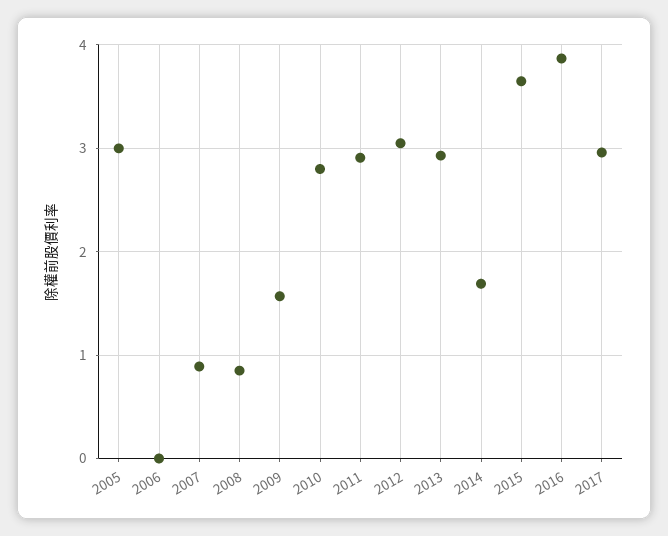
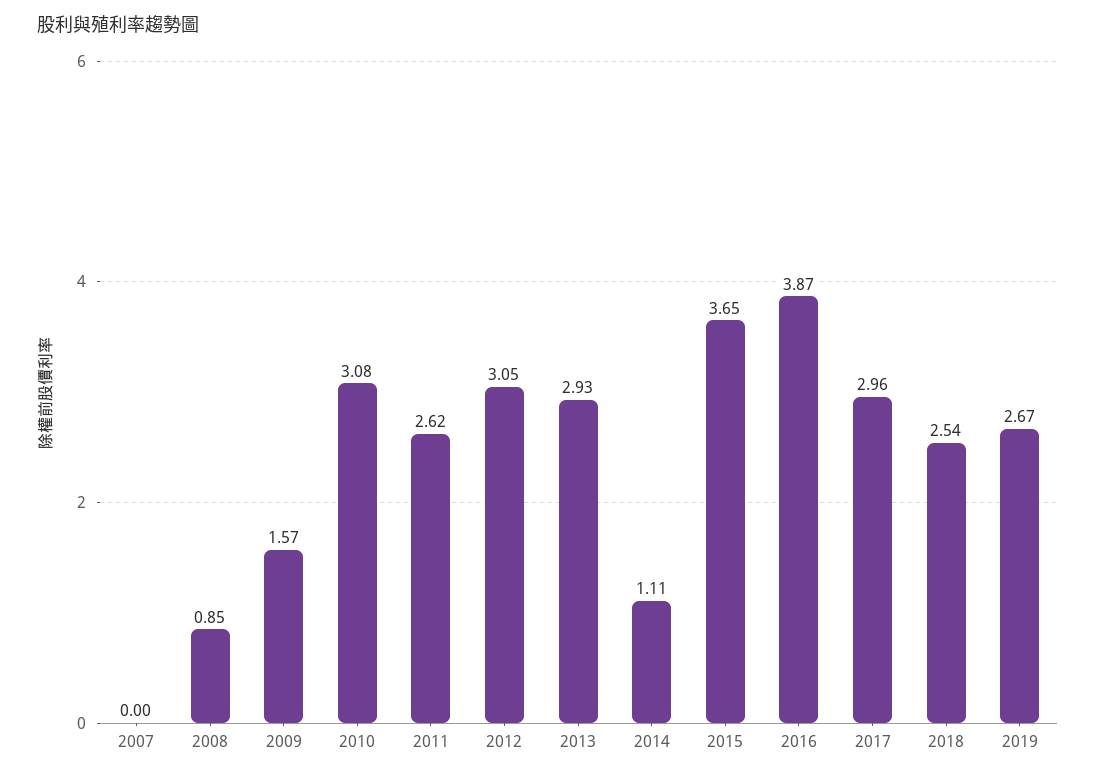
2005: 3 -> none
2006: 0 -> none
2007: 0.9 -> 0
2010: 2.8 -> 3.08
2011: 2.9 -> 2.62
2014: 1.7 -> 1.11
2018: none -> 2.54
2019: none -> 2.67

